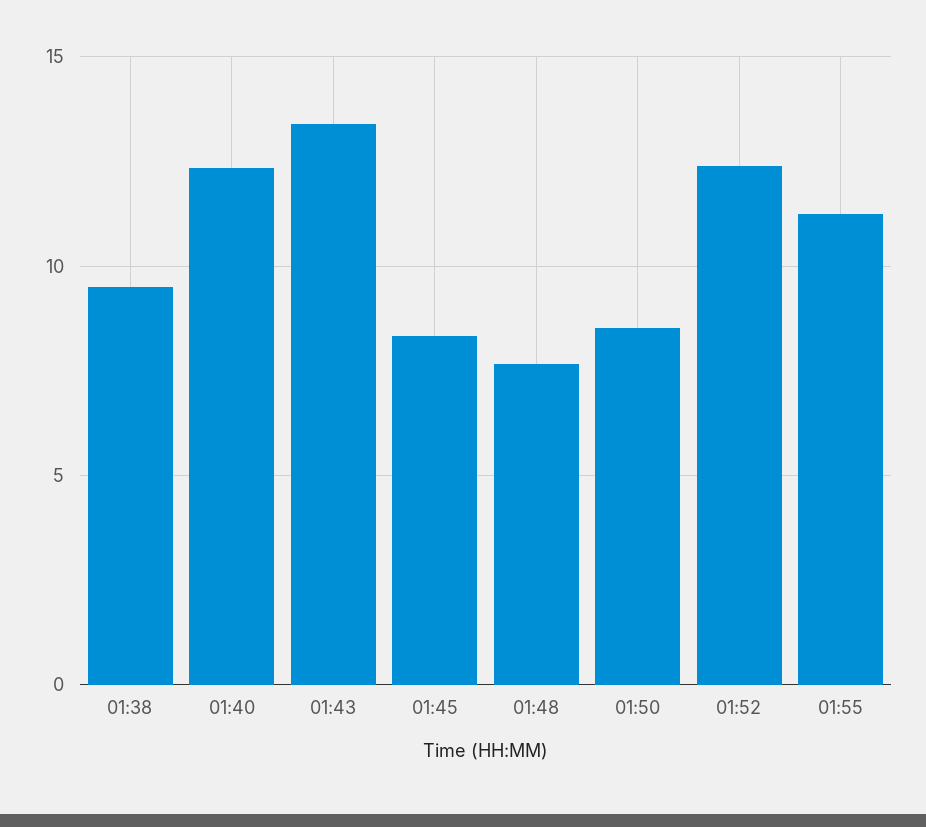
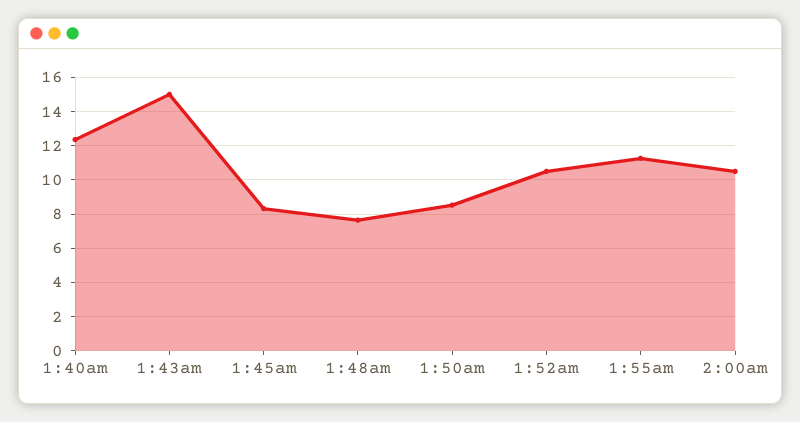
01:38: 9.5 -> none
01:43: 13.5 -> 15
01:52: 12.5 -> 10.5
2:00am: none -> 10.5

